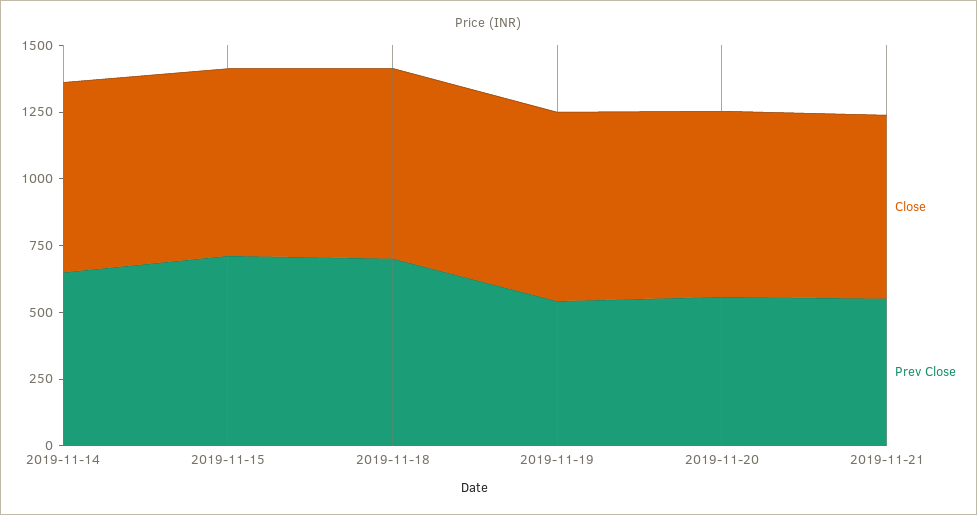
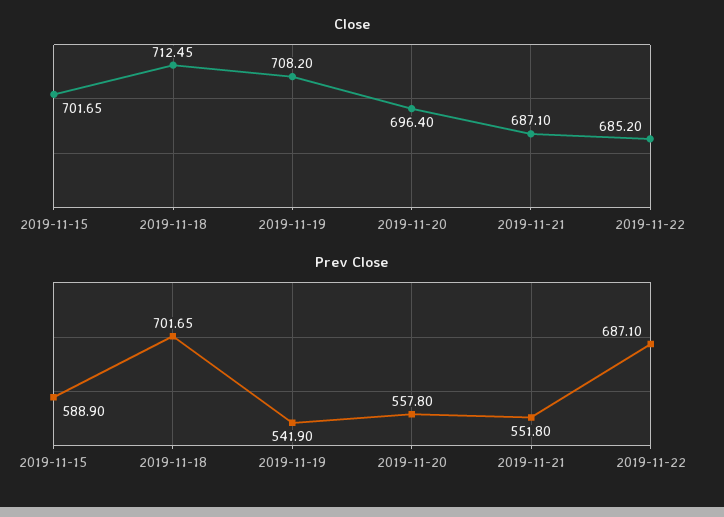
Close, 2019-11-14: 700 -> none
Prev Close, 2019-11-14: 650 -> none
Prev Close, 2019-11-15: 700 -> 588.9
Close, 2019-11-22: none -> 685.2
Prev Close, 2019-11-22: none -> 687.1

